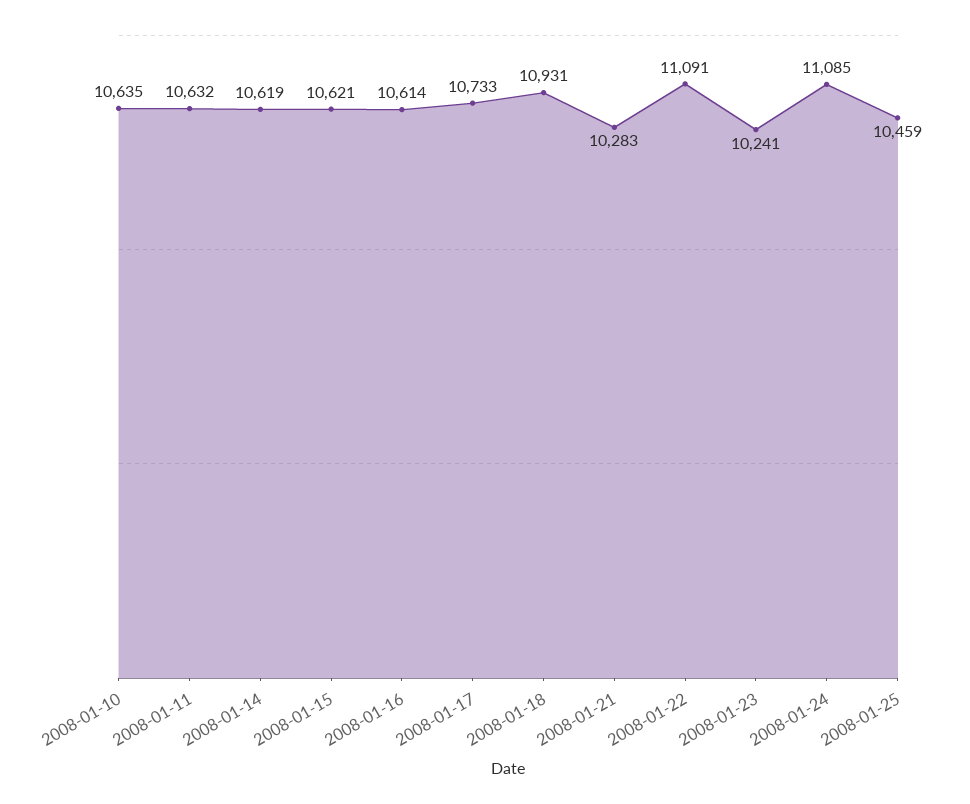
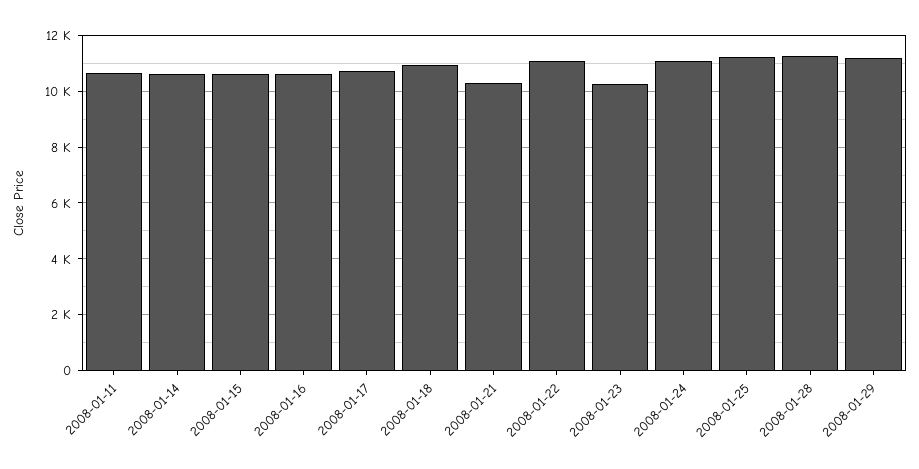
2008-01-10: 10635 -> none
2008-01-25: 10459 -> 11250
2008-01-28: none -> 11250
2008-01-29: none -> 11250

